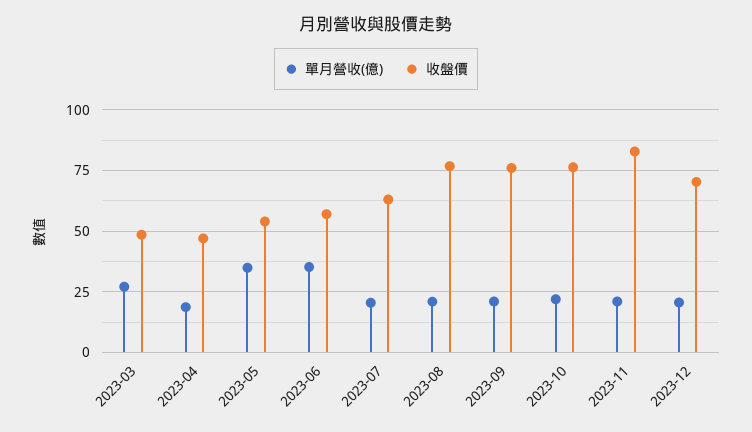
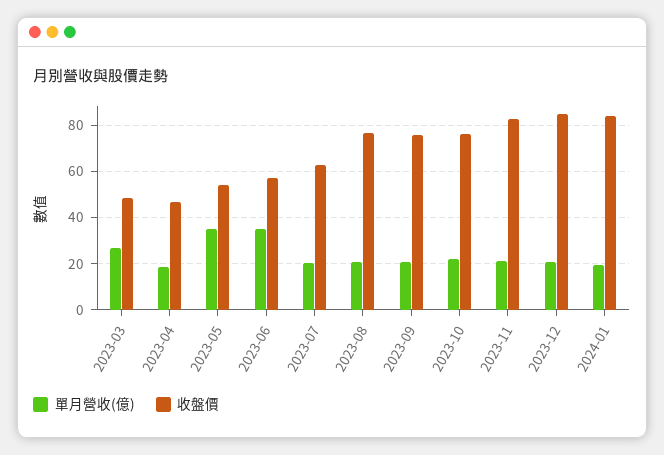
收盤價, 2023-12: 70 -> 85
單月營收(億), 2024-01: none -> 20
收盤價, 2024-01: none -> 85

